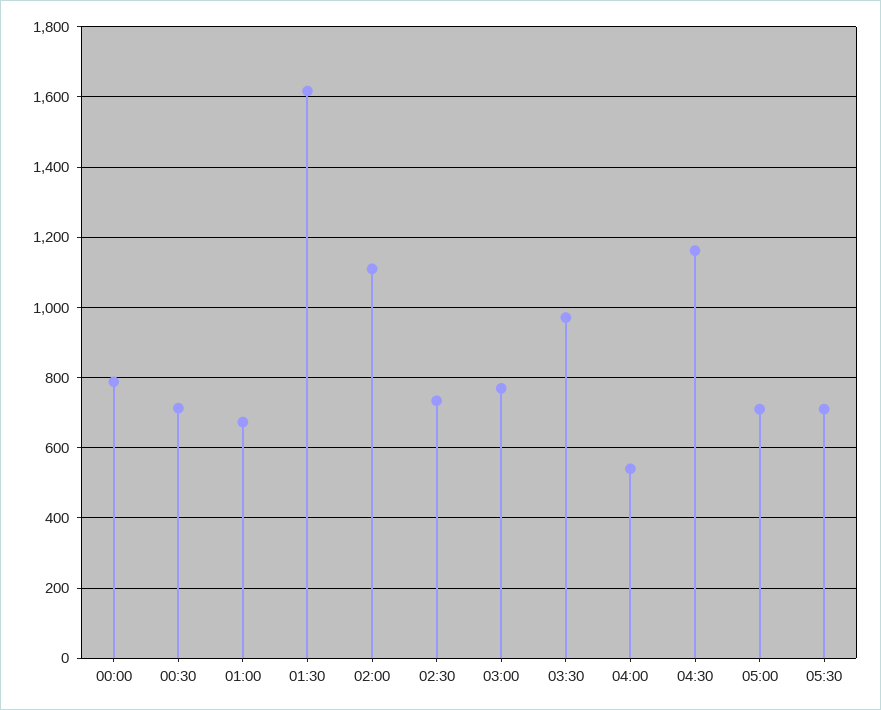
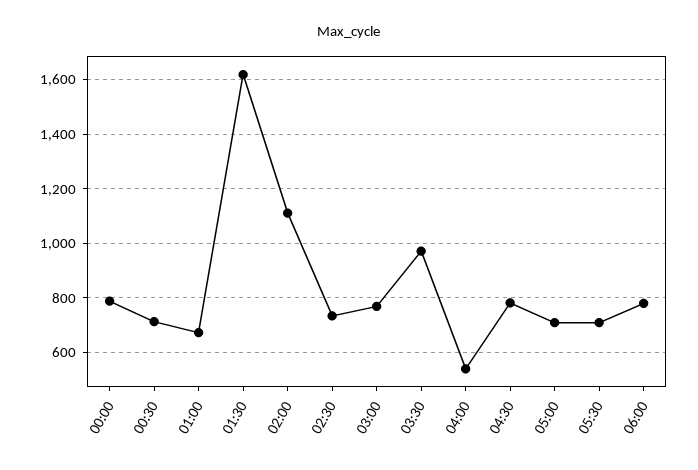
04:30: 1160 -> 775
06:00: none -> 775

